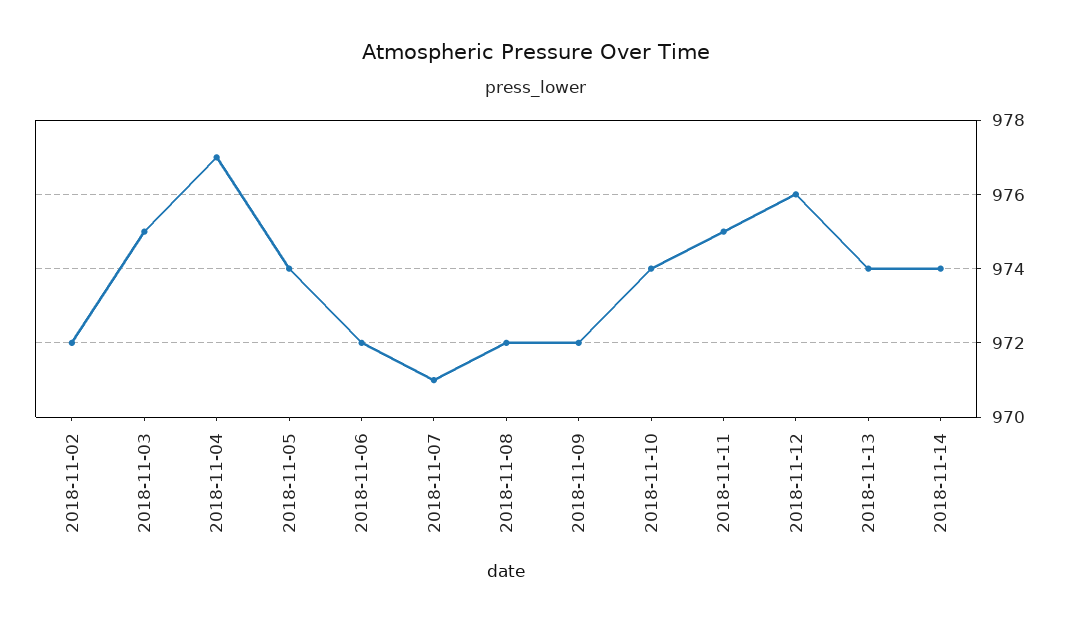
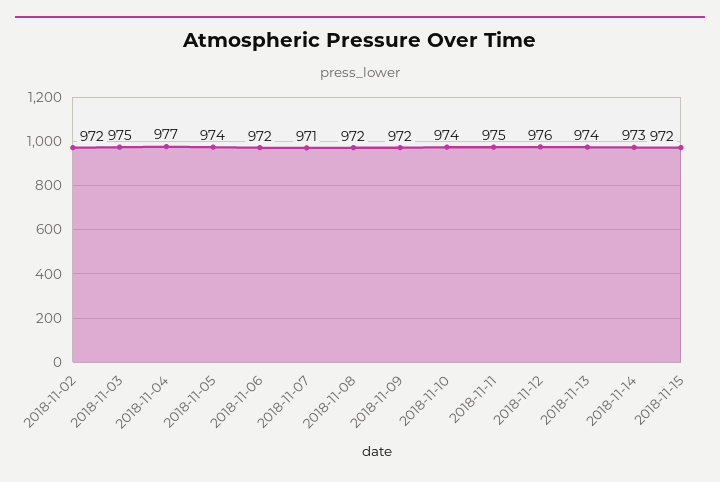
2018-11-14: 974 -> 973
2018-11-15: none -> 972

